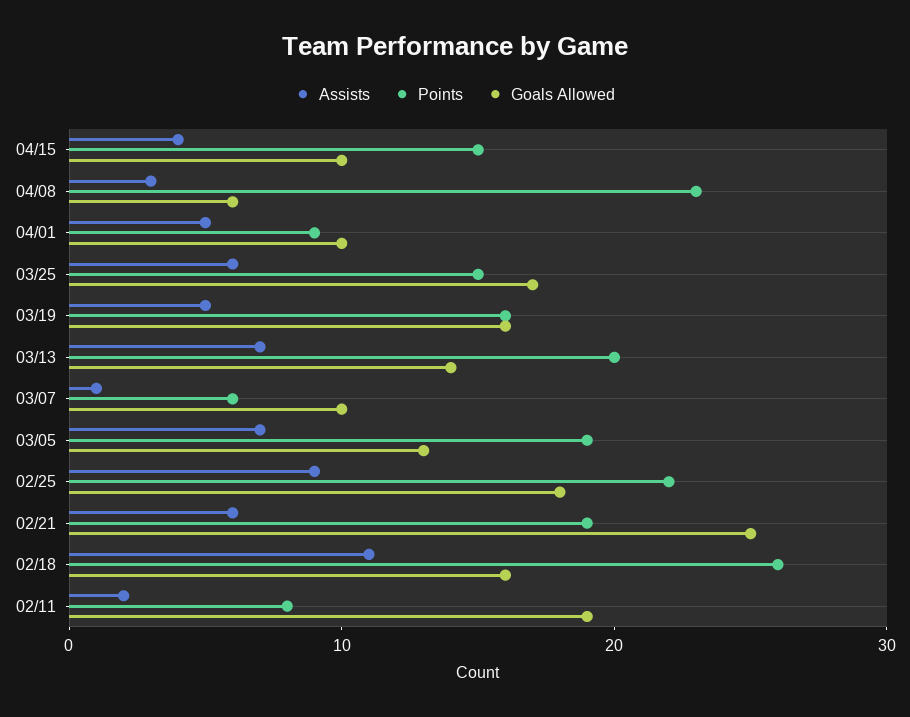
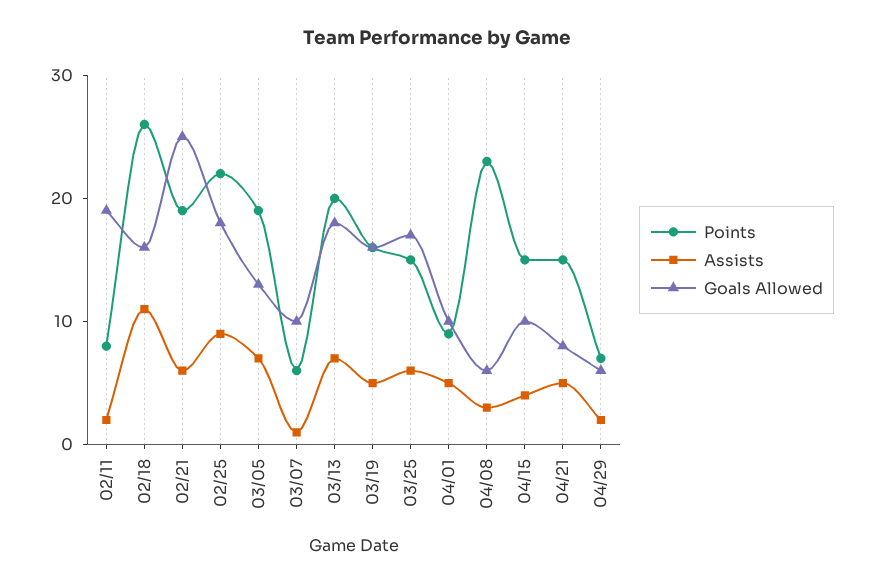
Goals Allowed, 03/13: 14 -> 18
Points, 04/21: none -> 15
Assists, 04/21: none -> 5
Goals Allowed, 04/21: none -> 8
Points, 04/29: none -> 7
Assists, 04/29: none -> 2
Goals Allowed, 04/29: none -> 6

